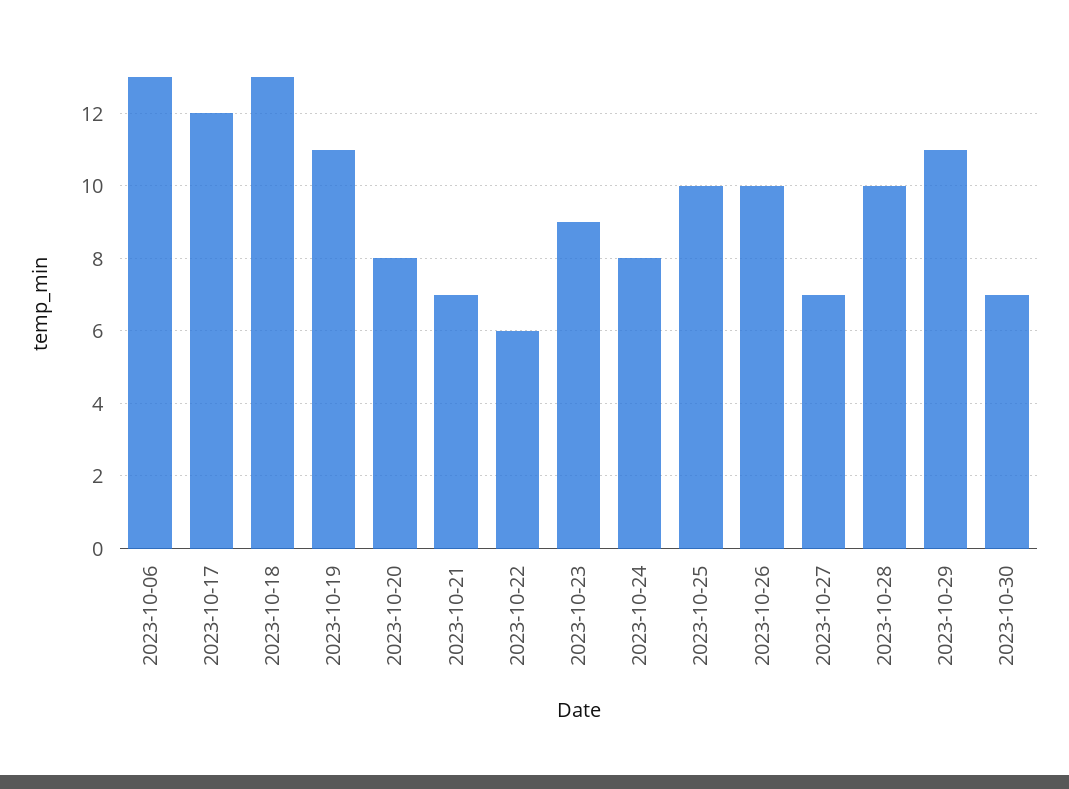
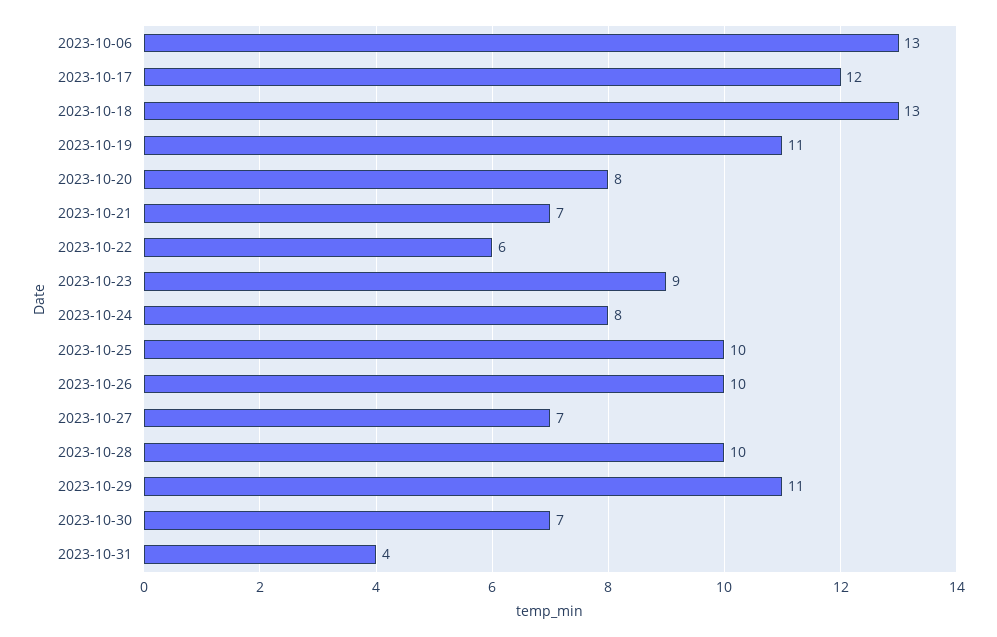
2023-10-31: none -> 4

